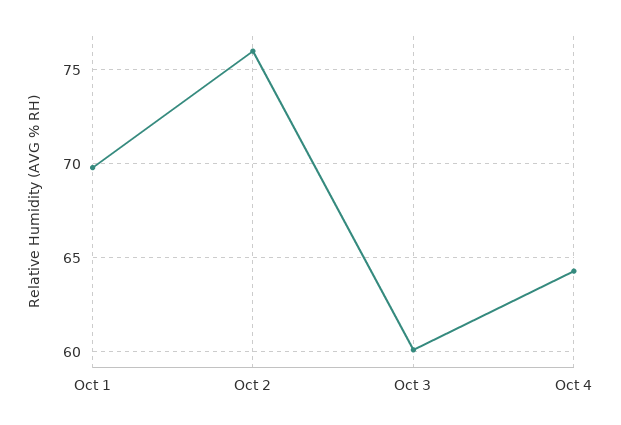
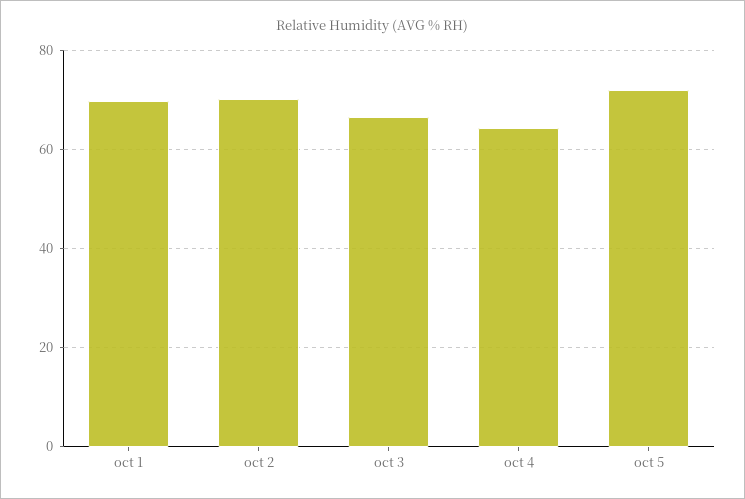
Oct 2: 76 -> 70
Oct 3: 60 -> 66
oct 5: none -> 72

